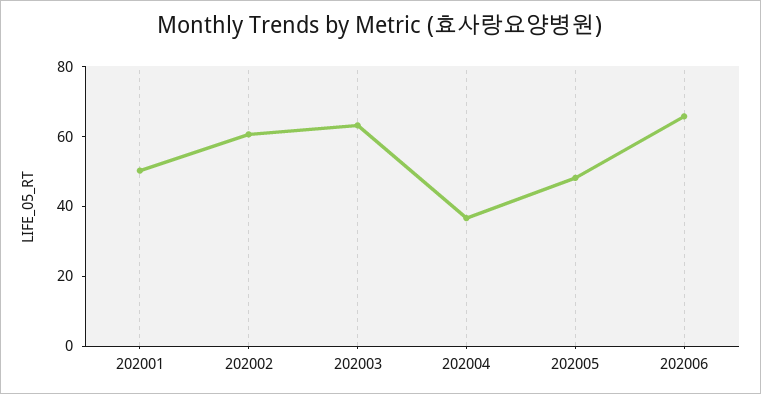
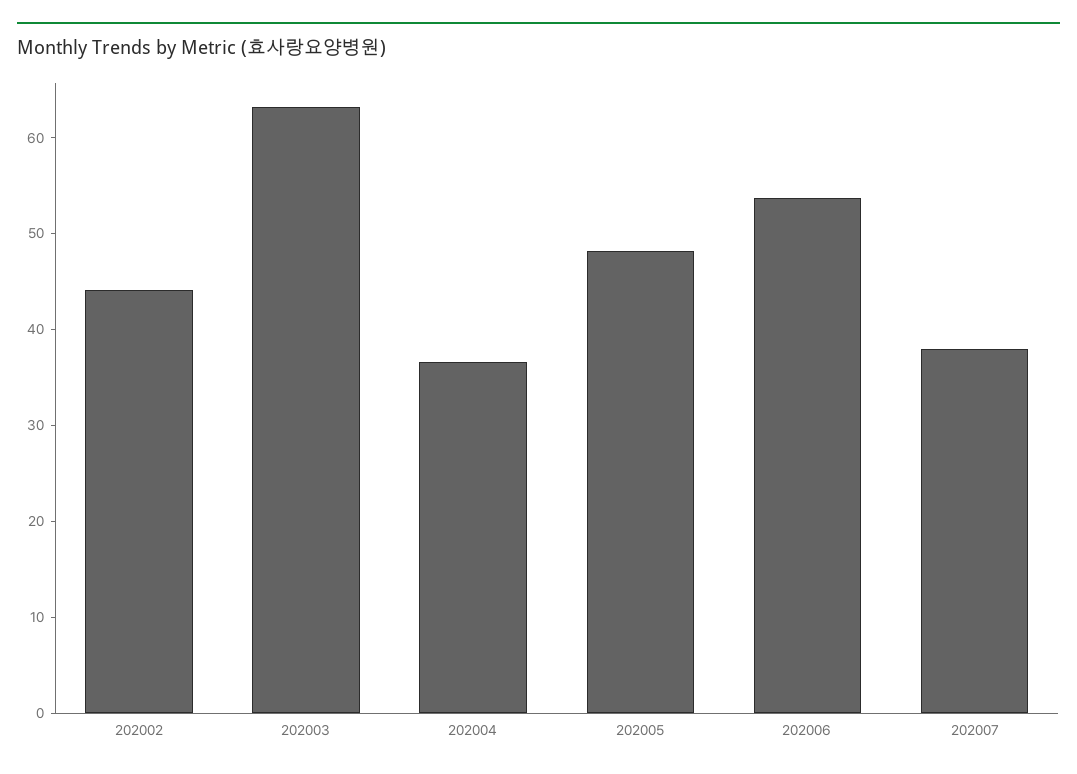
202001: 50 -> none
202002: 60 -> 44
202006: 65 -> 54
202007: none -> 38

